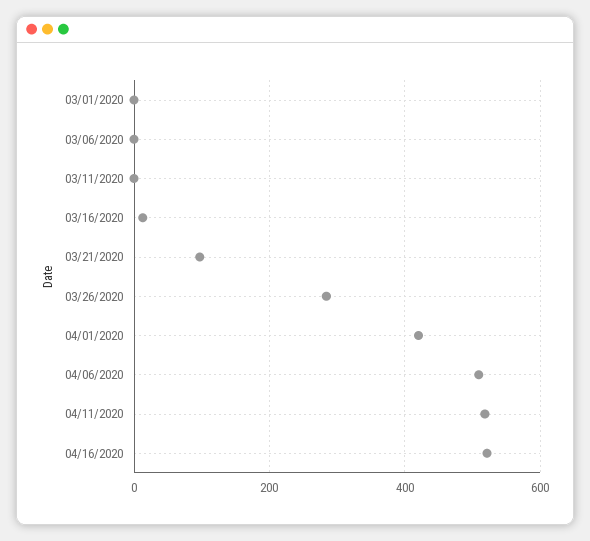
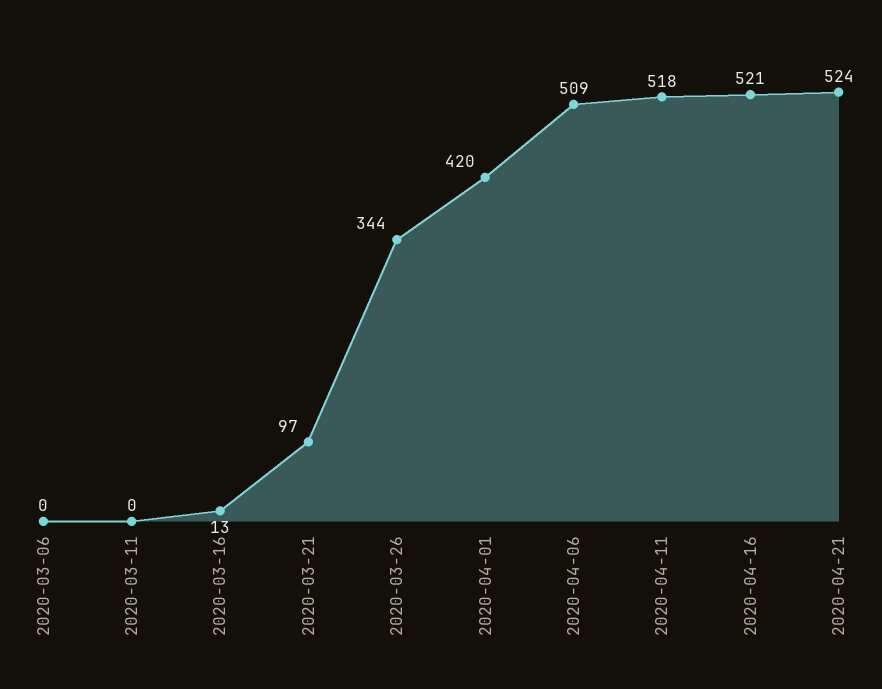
03/01/2020: 0 -> none
03/26/2020: 280 -> 344
2020-04-21: none -> 524

